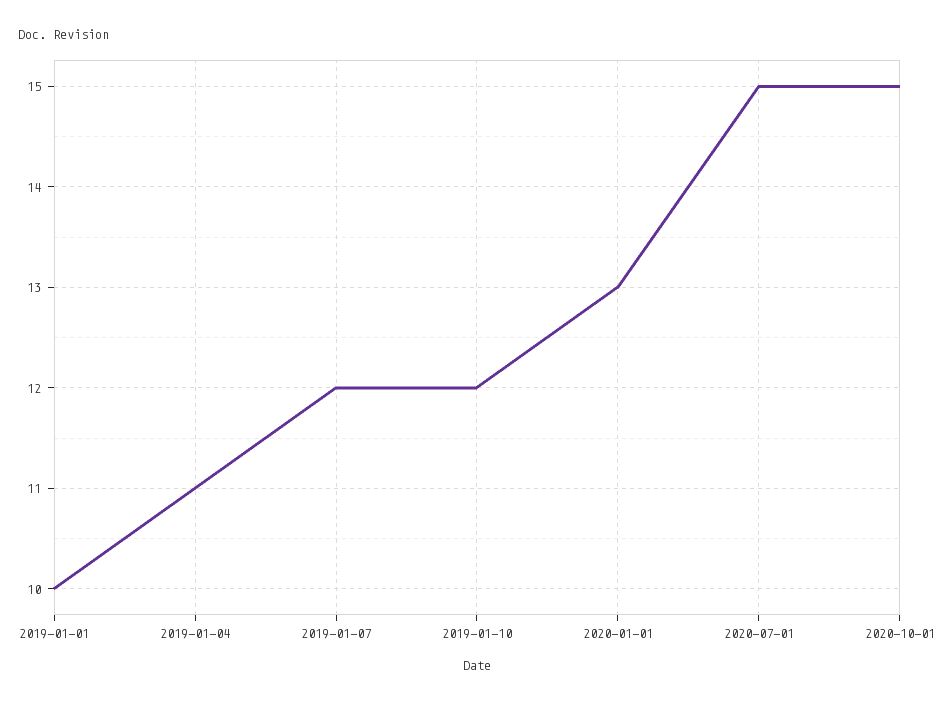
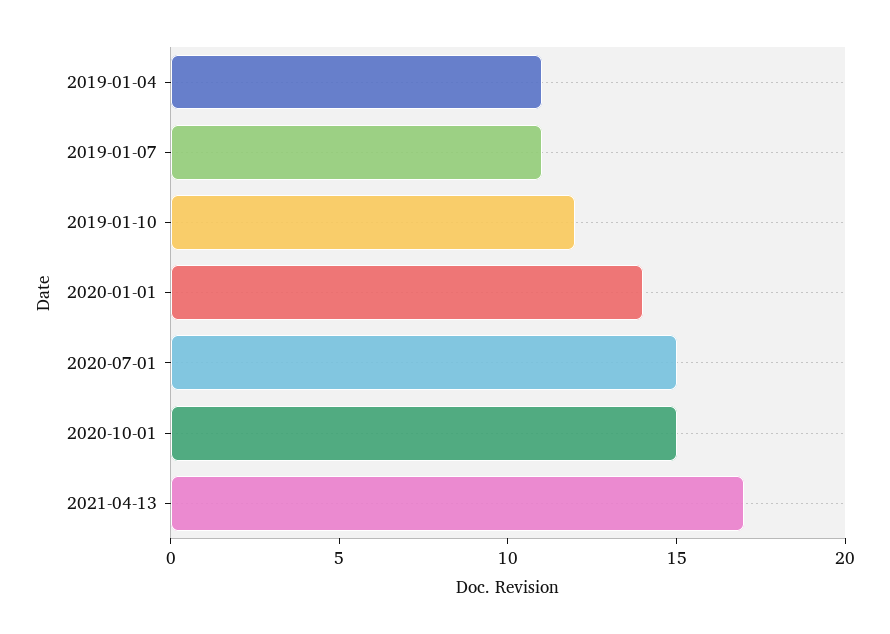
2019-01-01: 10 -> none
2019-01-07: 12 -> 11
2020-01-01: 13 -> 14
2021-04-13: none -> 17

